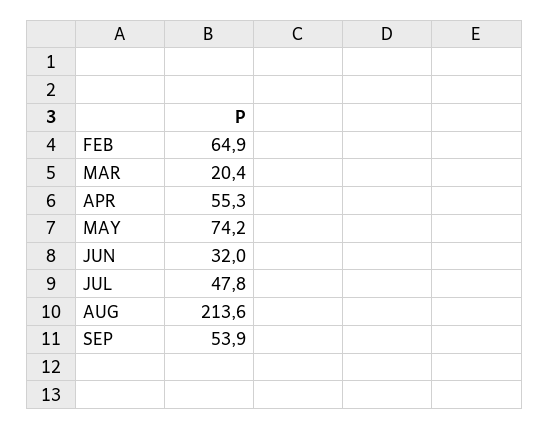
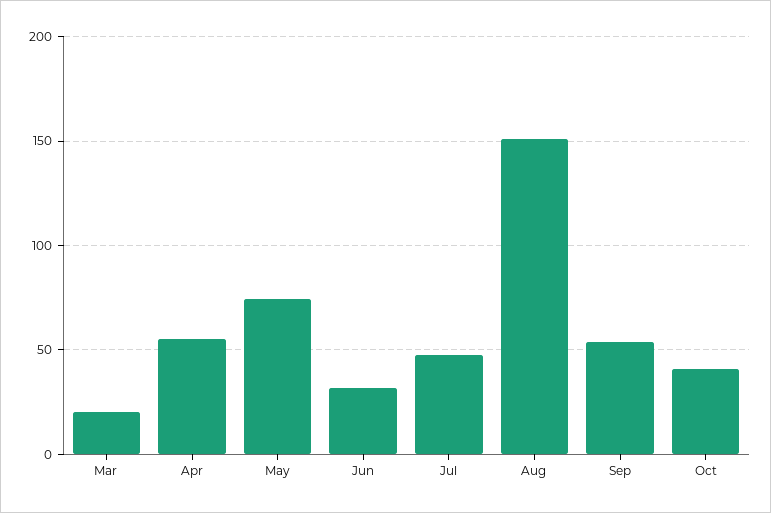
FEB: 64.9 -> none
AUG: 213.6 -> 150
Oct: none -> 40

